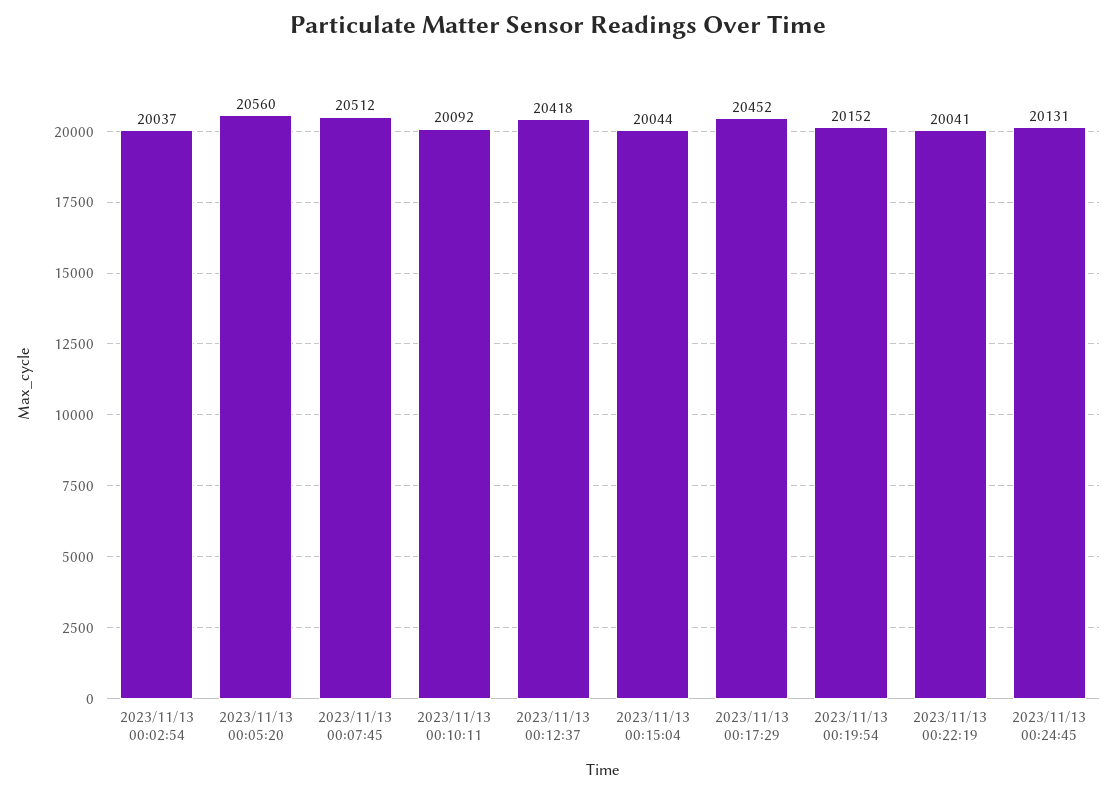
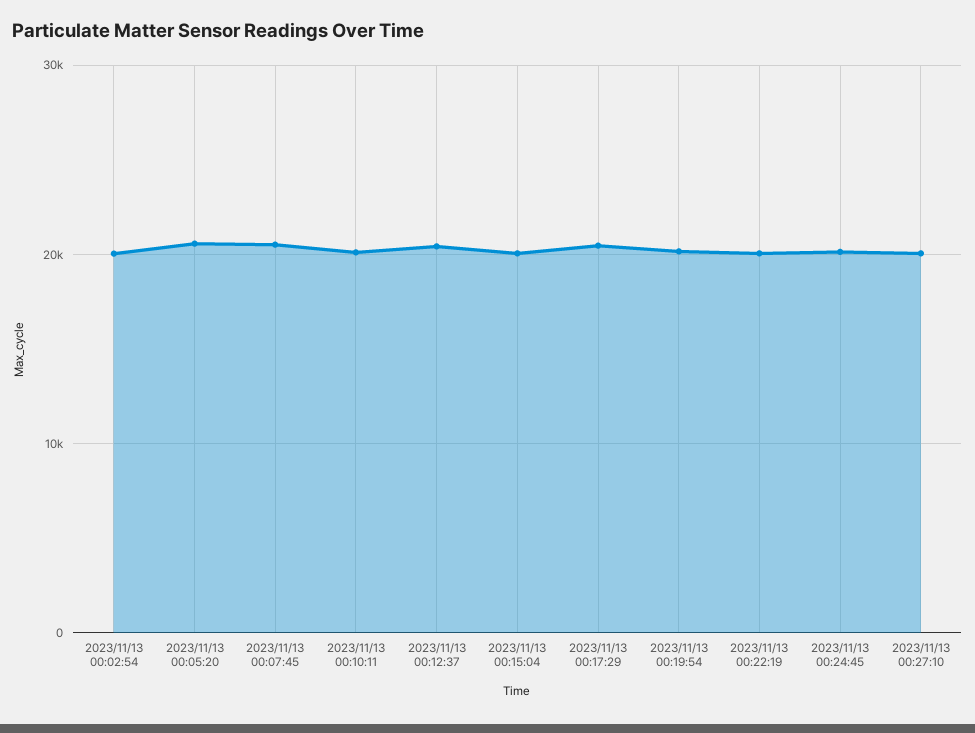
2023/11/13 00:27:10: none -> 20000

